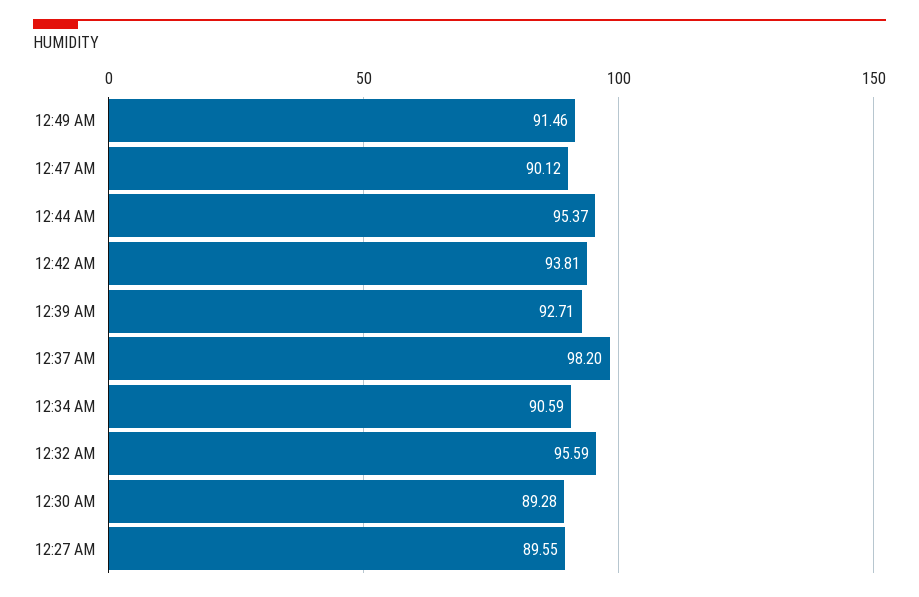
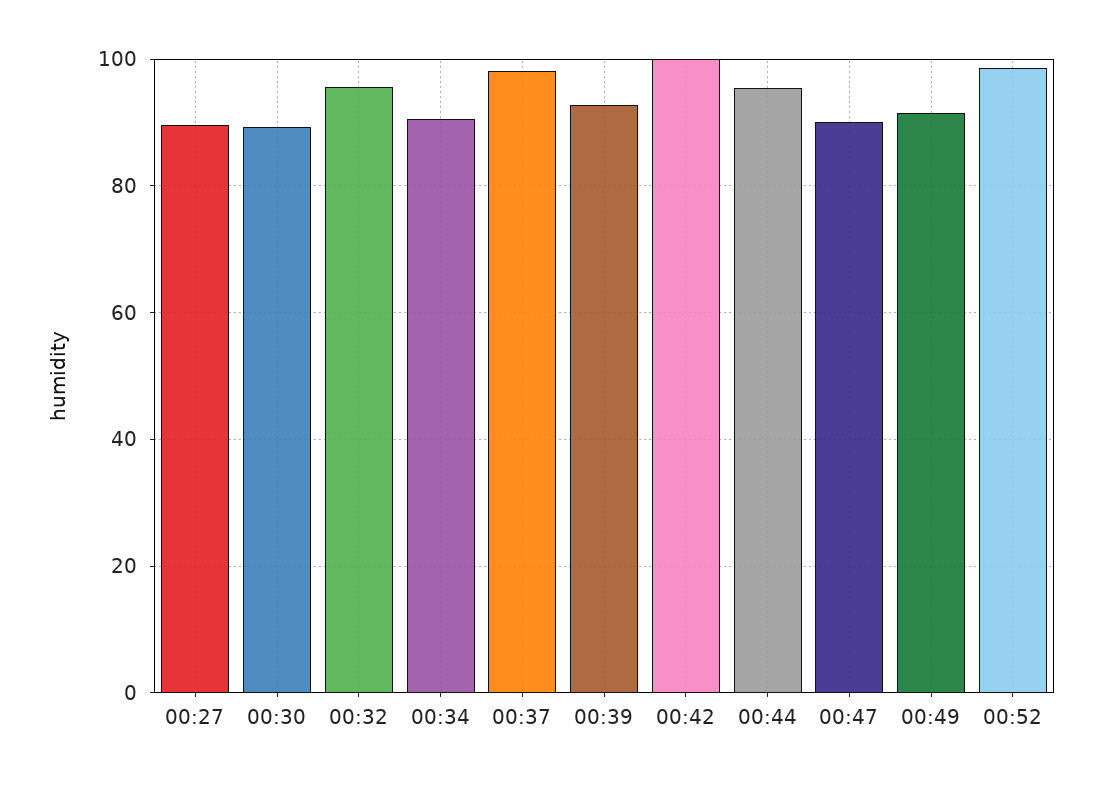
12:42 AM: 93.81 -> 100
00:52: none -> 98

